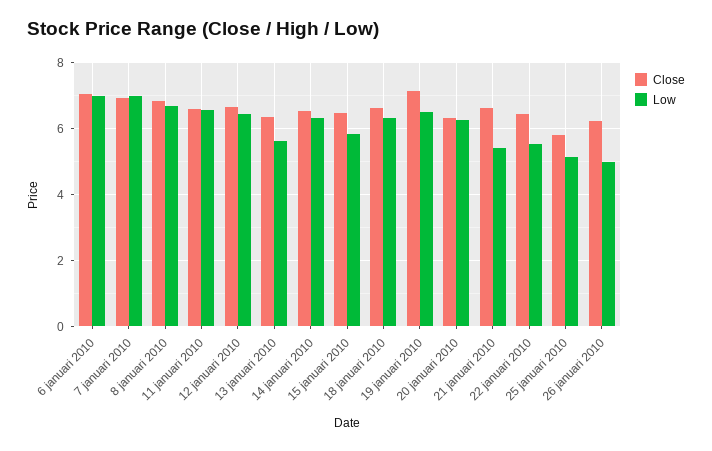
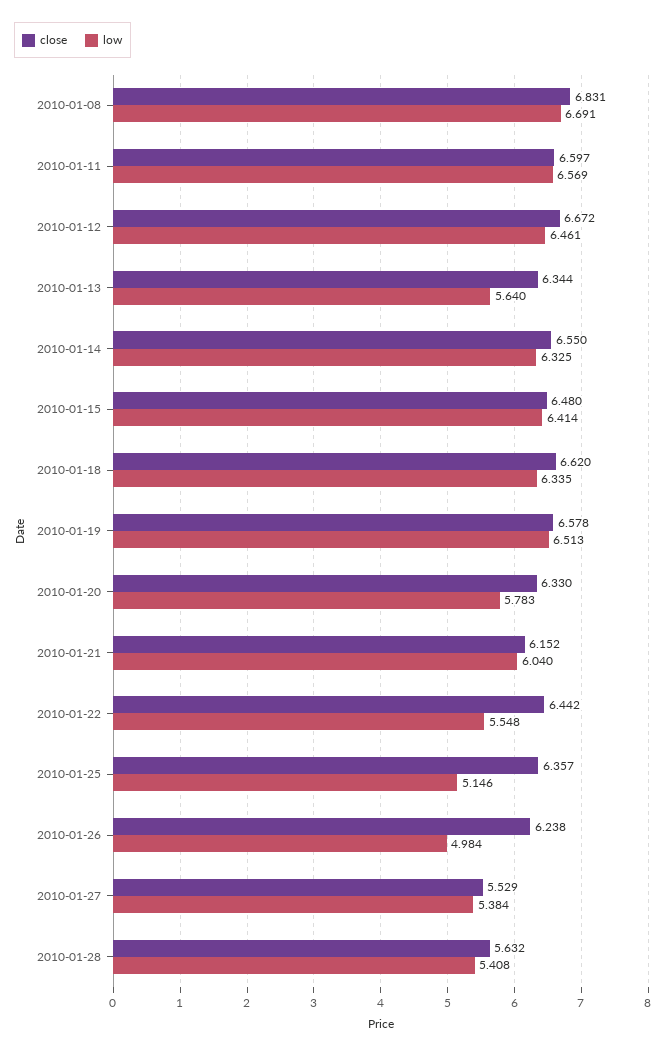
Close, 6 januari 2010: 7 -> none
Low, 6 januari 2010: 7 -> none
Close, 7 januari 2010: 7 -> none
Low, 7 januari 2010: 7 -> none
Low, 15 januari 2010: 5.8 -> 6.414
Close, 19 januari 2010: 7.2 -> 6.578
Low, 20 januari 2010: 6.2 -> 5.783
Close, 21 januari 2010: 6.6 -> 6.152
Low, 21 januari 2010: 5.4 -> 6.04
Close, 25 januari 2010: 5.8 -> 6.357
Close, 2010-01-27: none -> 5.529
Low, 2010-01-27: none -> 5.384
Close, 2010-01-28: none -> 5.632
Low, 2010-01-28: none -> 5.408

